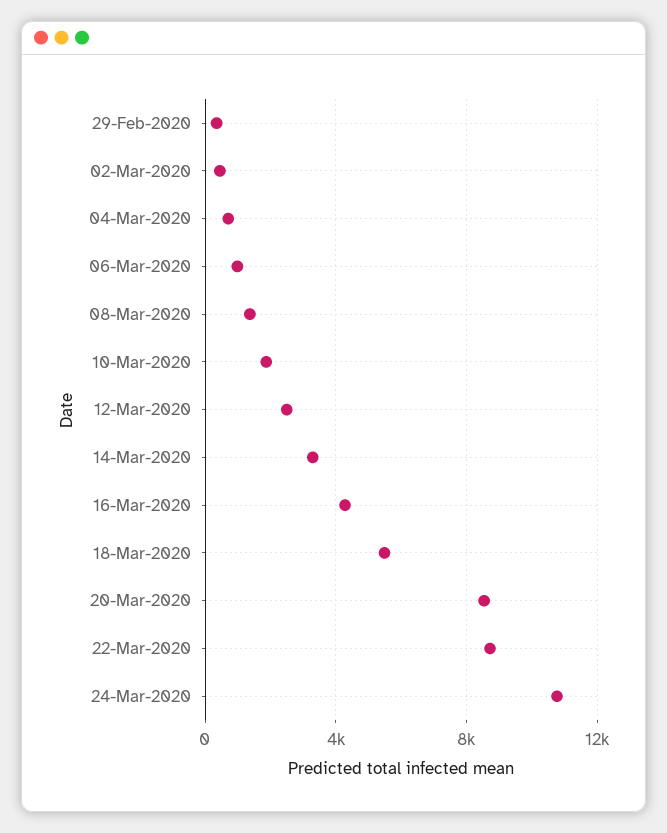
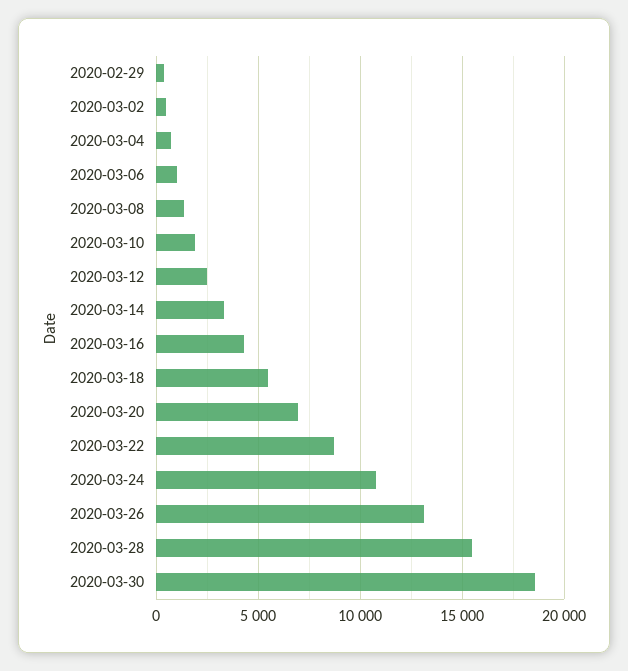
20-Mar-2020: 8500 -> 7000
2020-03-26: none -> 13000
2020-03-28: none -> 15500
2020-03-30: none -> 18500

